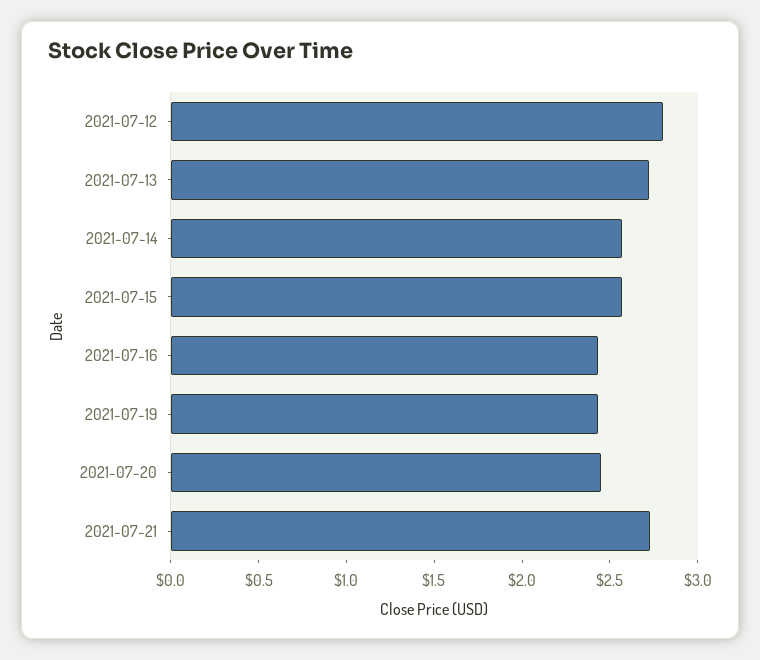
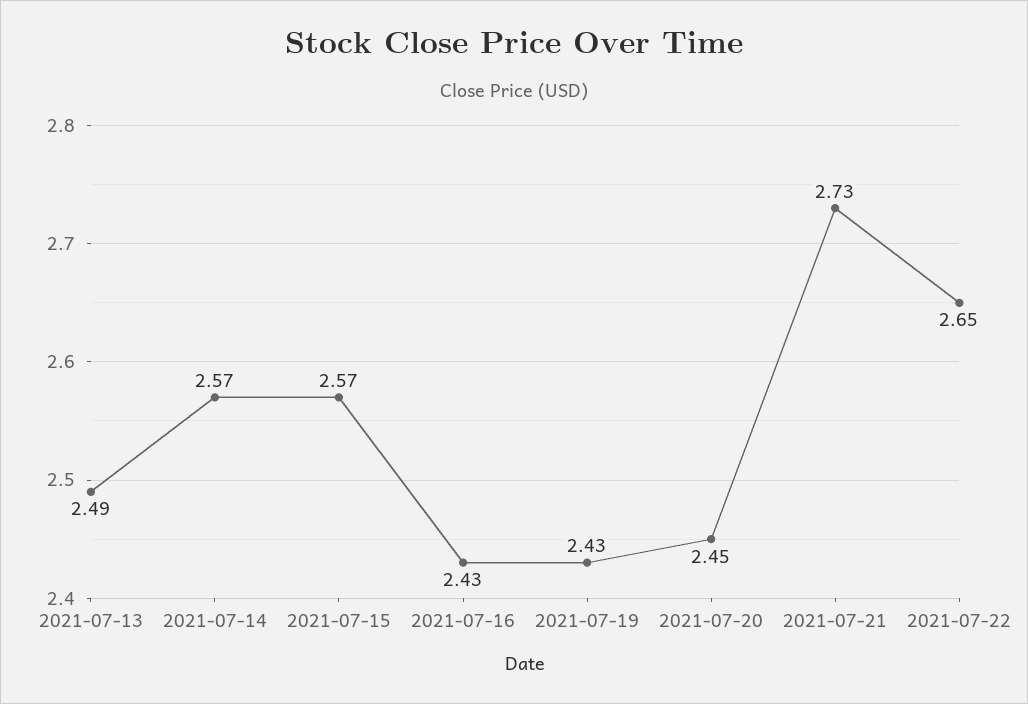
2021-07-12: 2.8 -> none
2021-07-13: 2.7 -> 2.49
2021-07-22: none -> 2.65

